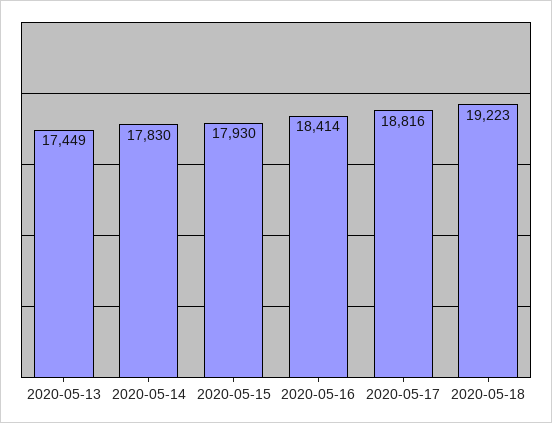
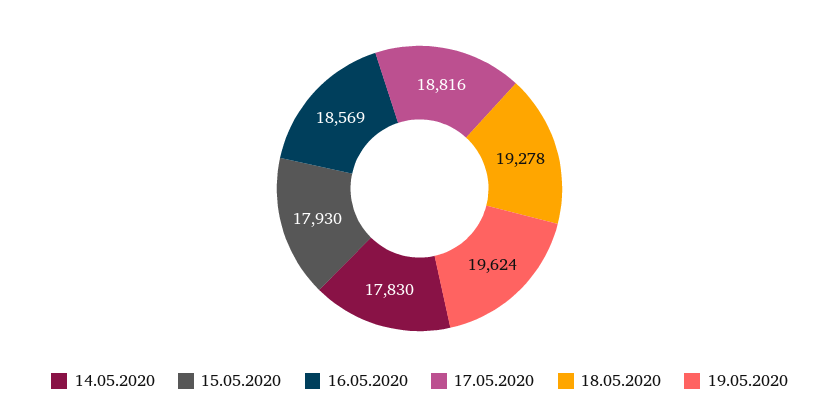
2020-05-13: 17449 -> none
2020-05-16: 18414 -> 18569
2020-05-18: 19223 -> 19278
19.05.2020: none -> 19624

